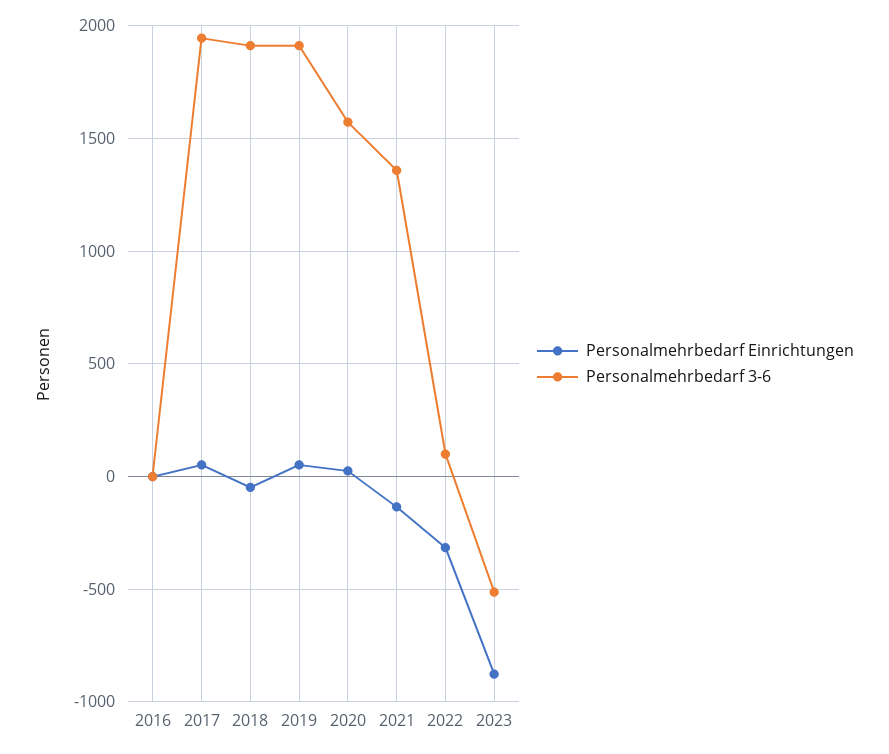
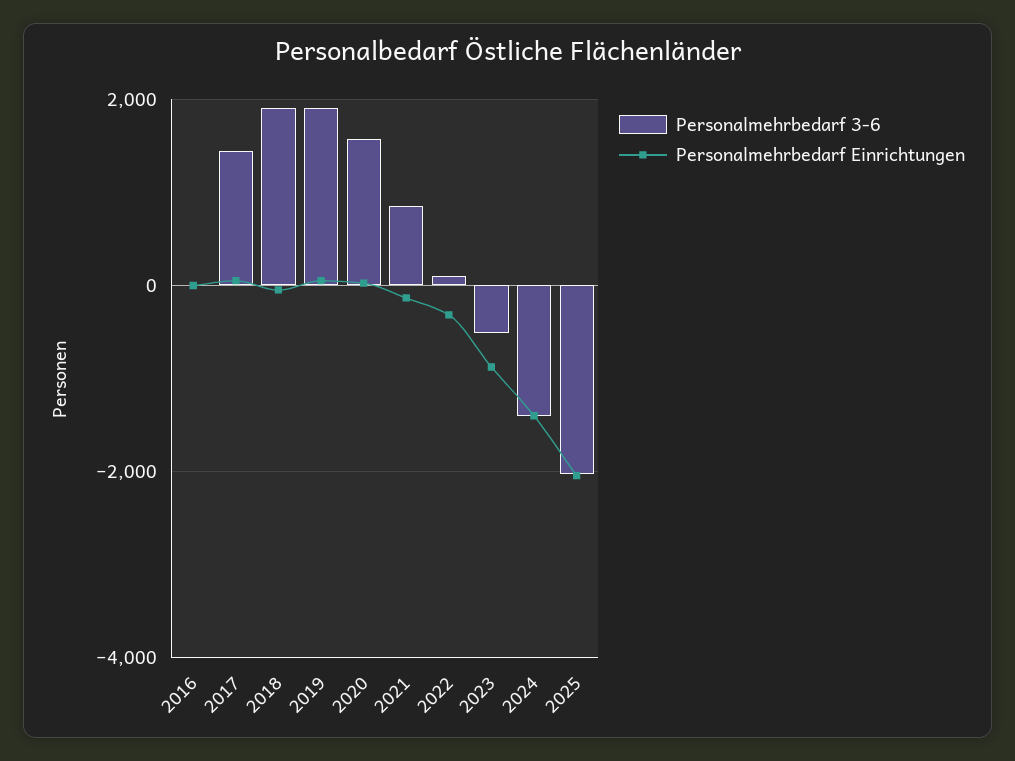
Personalmehrbedarf 3-6, 2017: 1950 -> 1400
Personalmehrbedarf 3-6, 2021: 1350 -> 800
Personalmehrbedarf 3-6, 2024: none -> -1400
Personalmehrbedarf Einrichtungen, 2024: none -> -1400
Personalmehrbedarf 3-6, 2025: none -> -2000
Personalmehrbedarf Einrichtungen, 2025: none -> -2000

